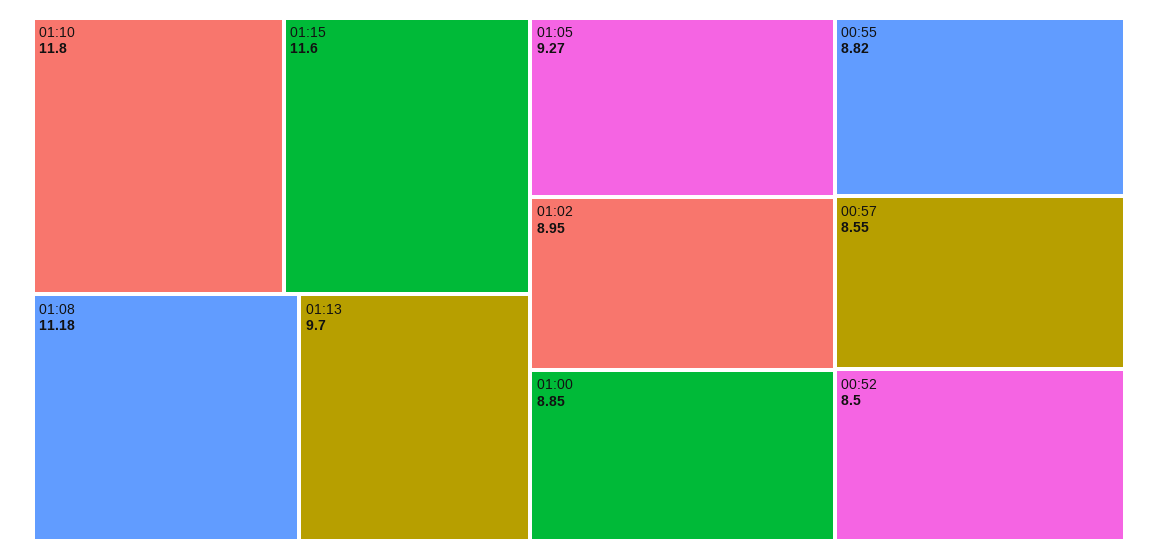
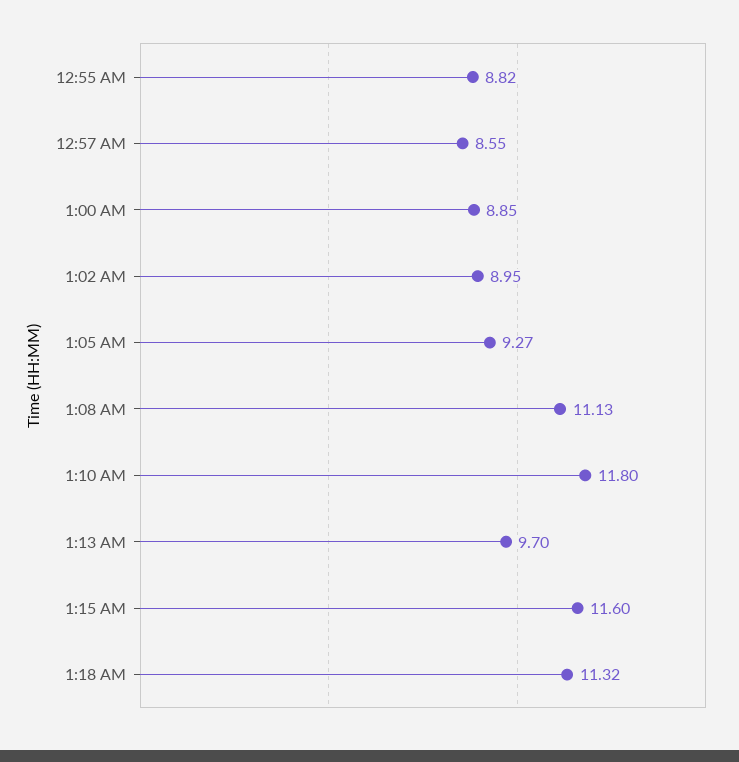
01:08: 11.18 -> 11.13
00:52: 8.5 -> none
1:18 AM: none -> 11.32

